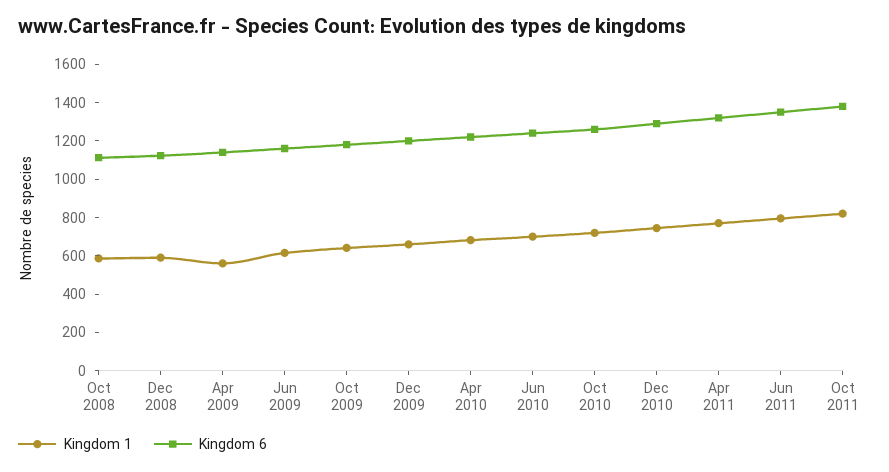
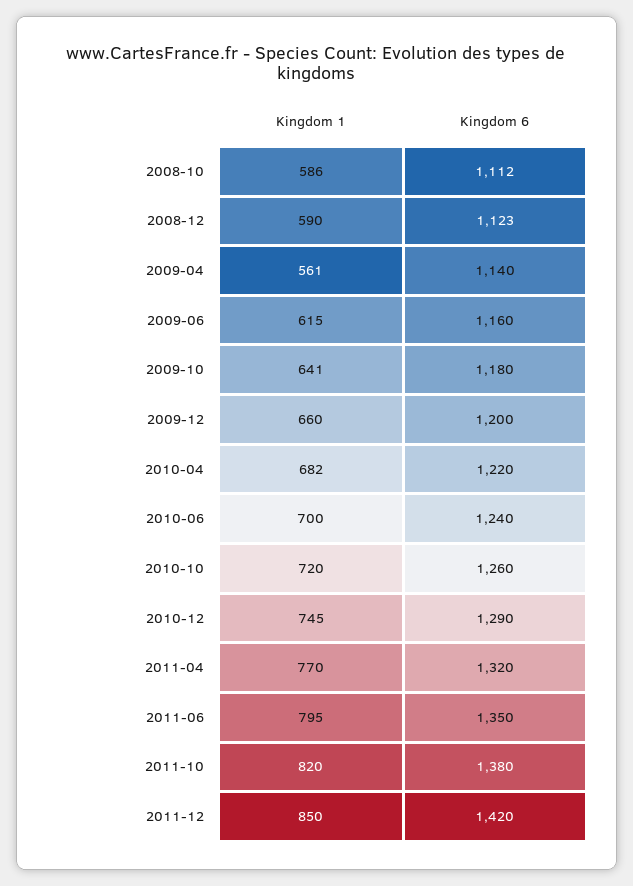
Kingdom 1, 2011-12: none -> 850
Kingdom 6, 2011-12: none -> 1420

